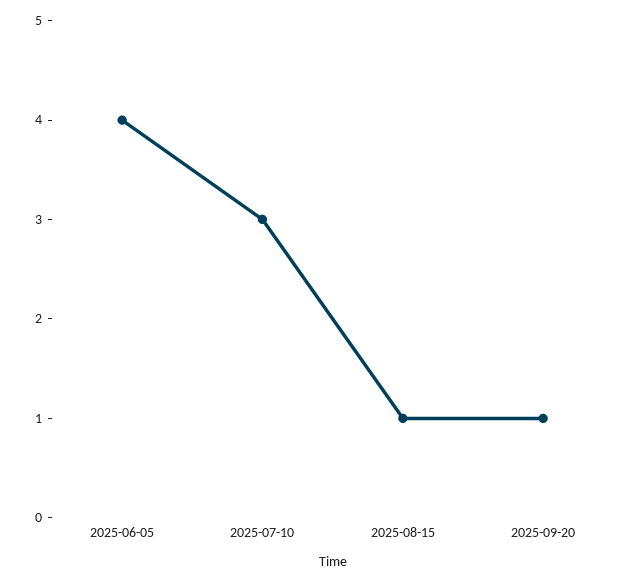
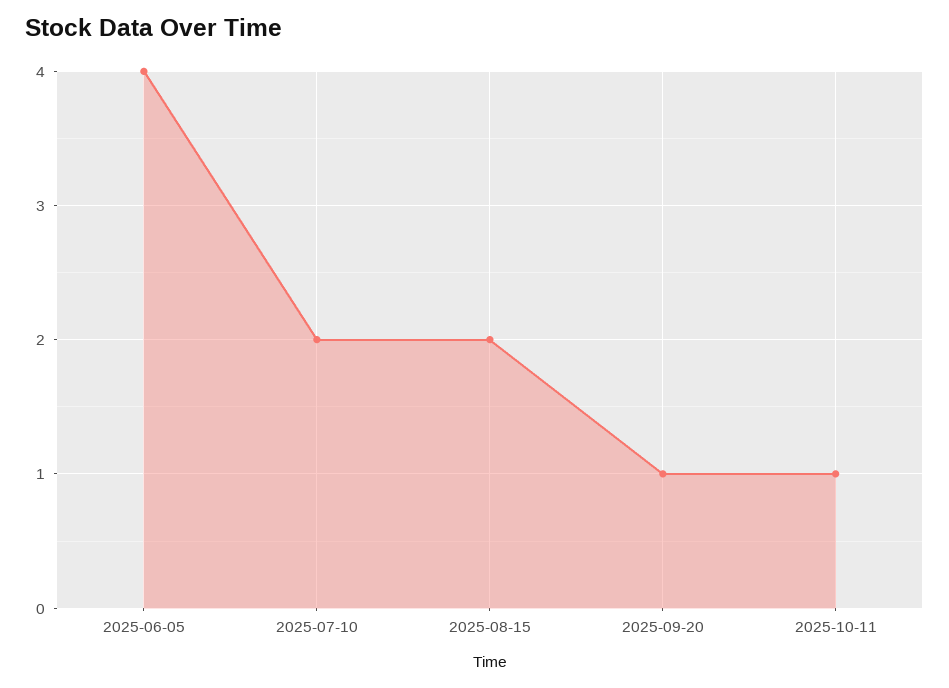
2025-07-10: 3 -> 2
2025-08-15: 1 -> 2
2025-10-11: none -> 1

